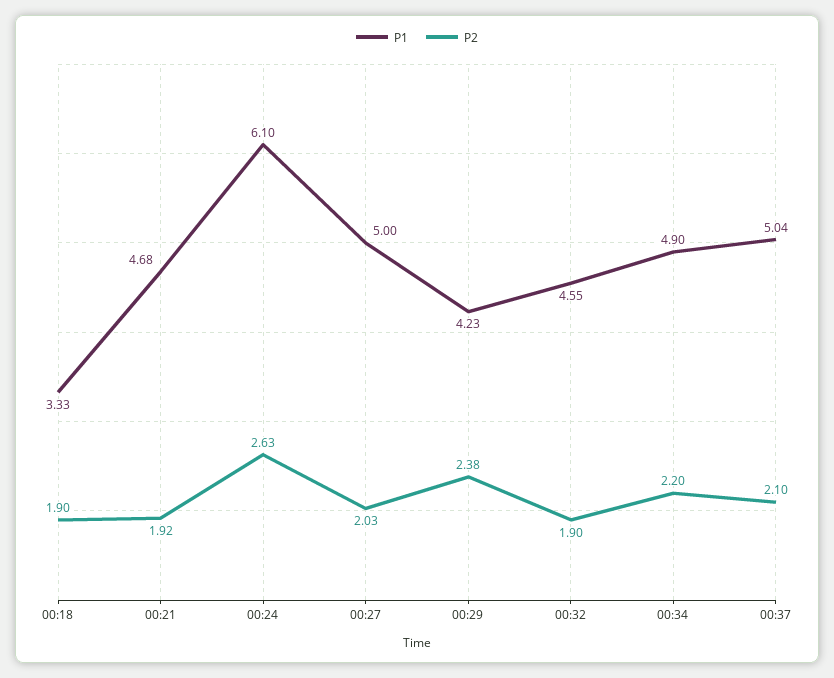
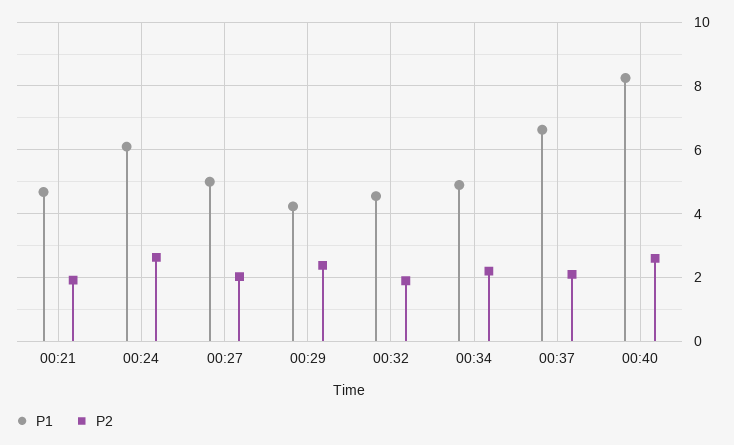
P1, 00:18: 3.33 -> none
P2, 00:18: 1.9 -> none
P1, 00:37: 5.04 -> 6.6
P1, 00:40: none -> 8.2
P2, 00:40: none -> 2.6

